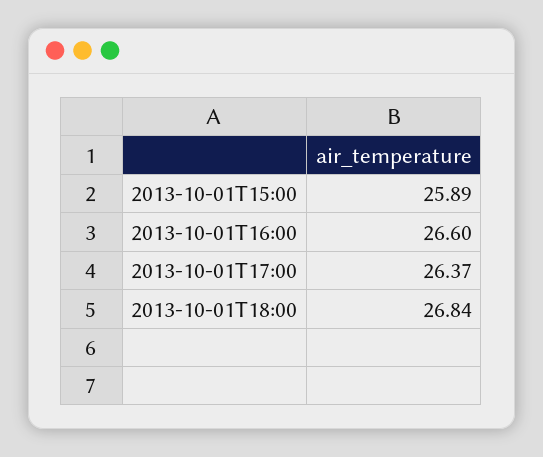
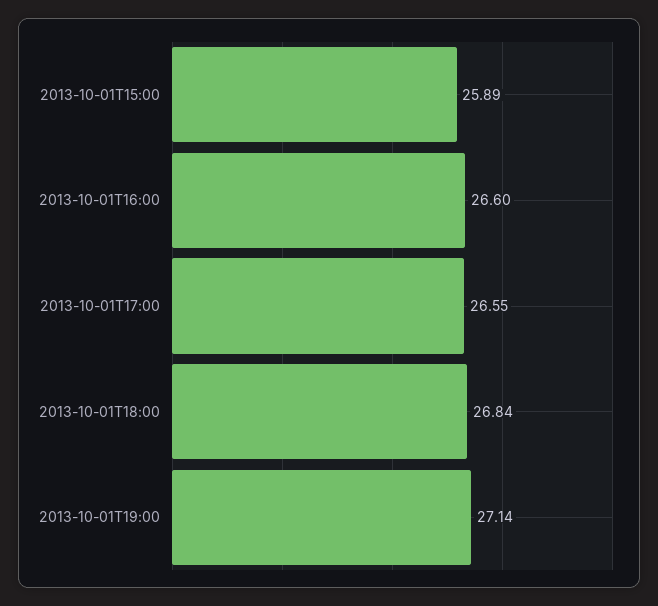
2013-10-01T17:00: 26.37 -> 26.55
2013-10-01T19:00: none -> 27.14

